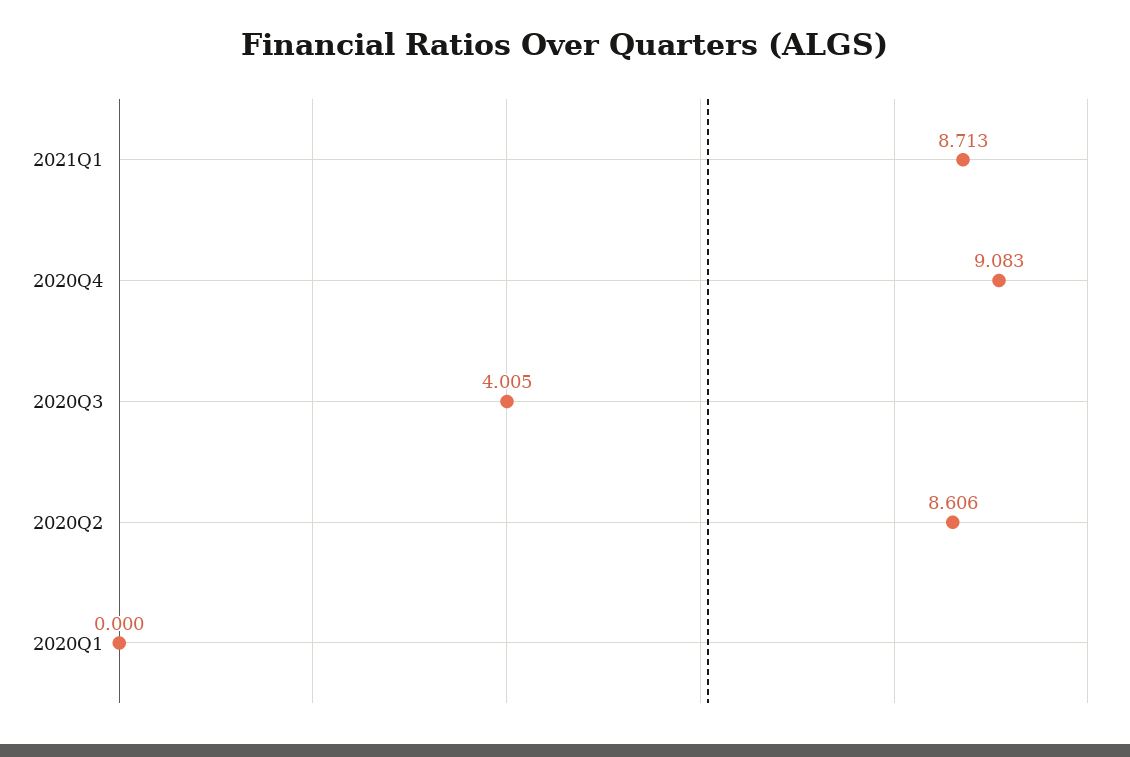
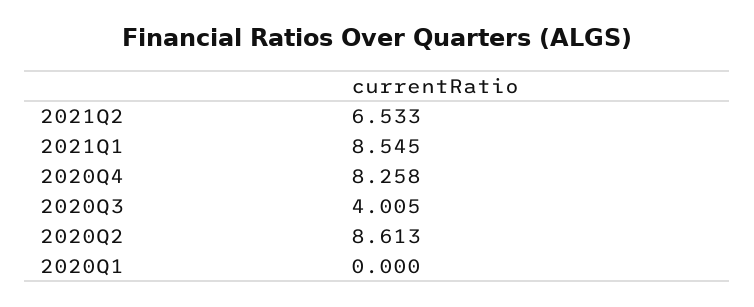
2021Q1: 8.713 -> 8.545
2020Q4: 9.083 -> 8.258
2020Q2: 8.606 -> 8.613
2021Q2: none -> 6.533

